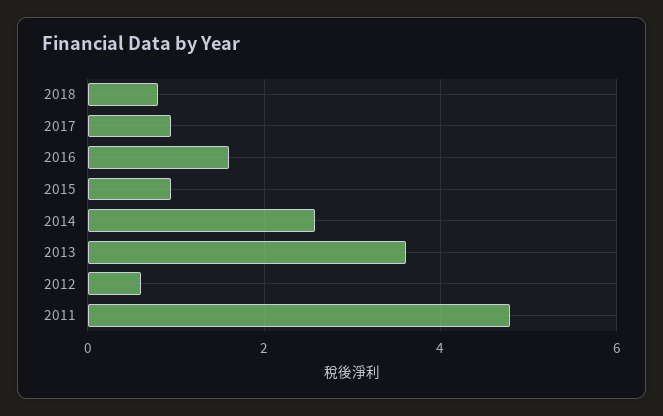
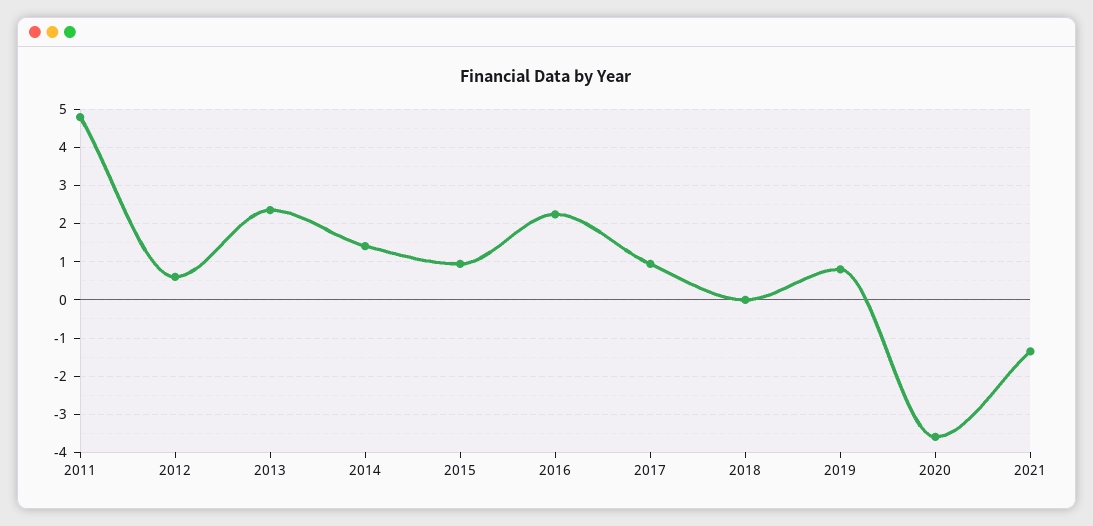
2018: 0.8 -> 0
2016: 1.6 -> 2.2
2014: 2.6 -> 1.4
2013: 3.6 -> 2.4
2019: none -> 0.8
2020: none -> -3.6
2021: none -> -1.4

